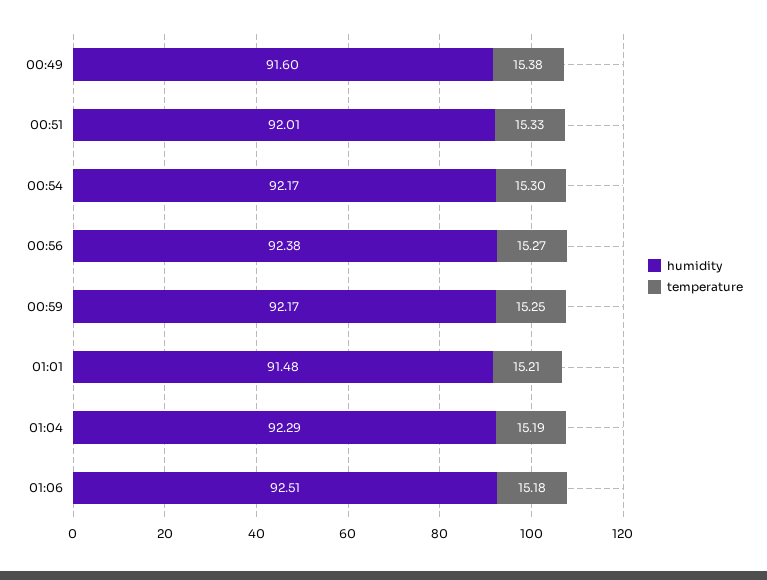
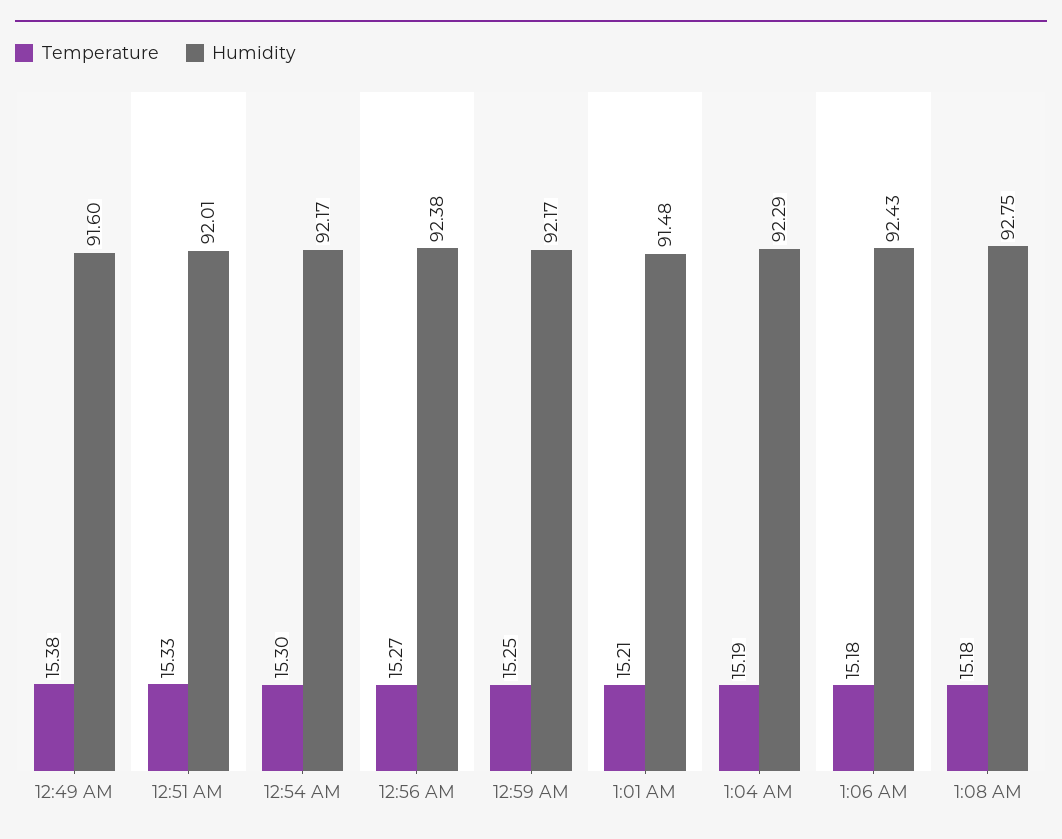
humidity, 01:06: 92.51 -> 92.43
temperature, 1:08 AM: none -> 15.18
humidity, 1:08 AM: none -> 92.75

